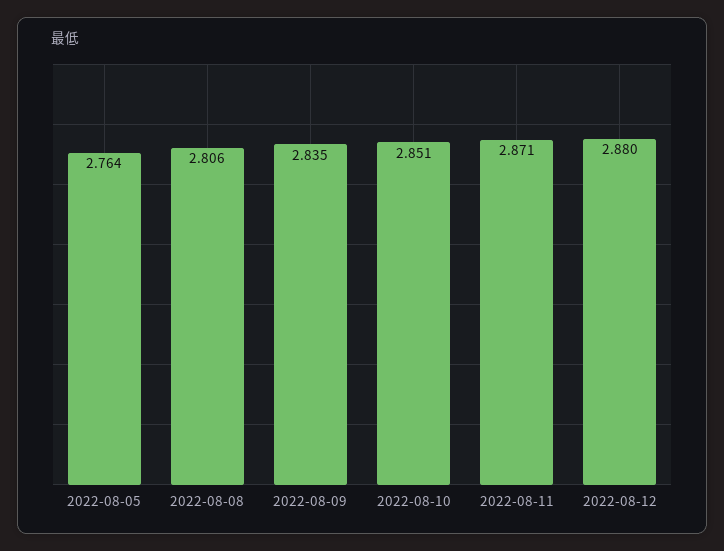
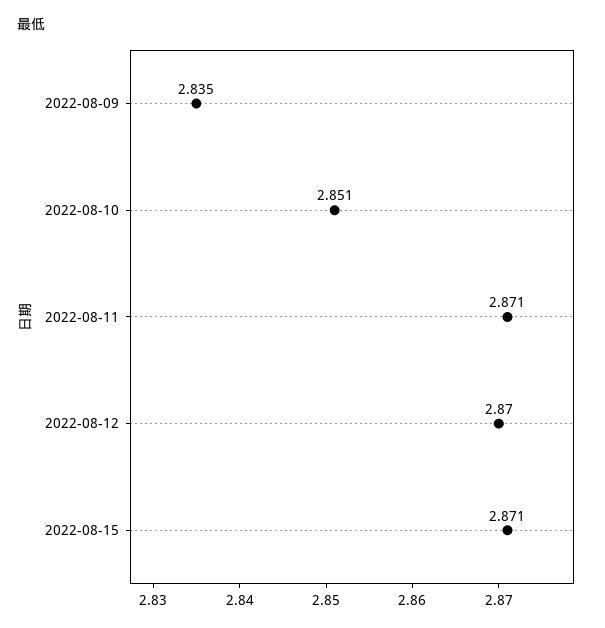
2022-08-05: 2.764 -> none
2022-08-08: 2.806 -> none
2022-08-12: 2.88 -> 2.87
2022-08-15: none -> 2.871

